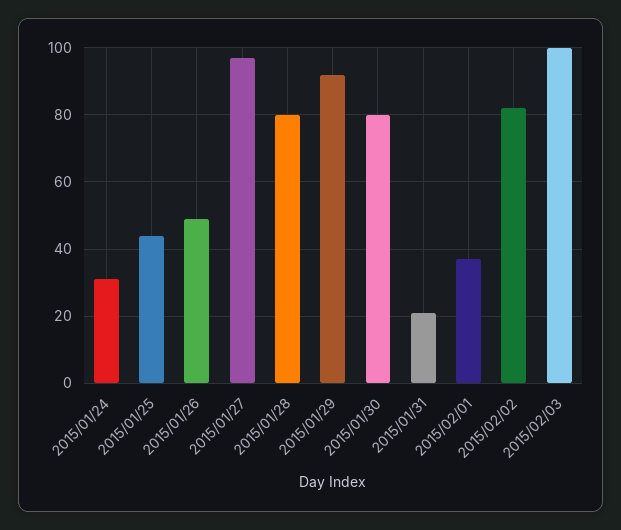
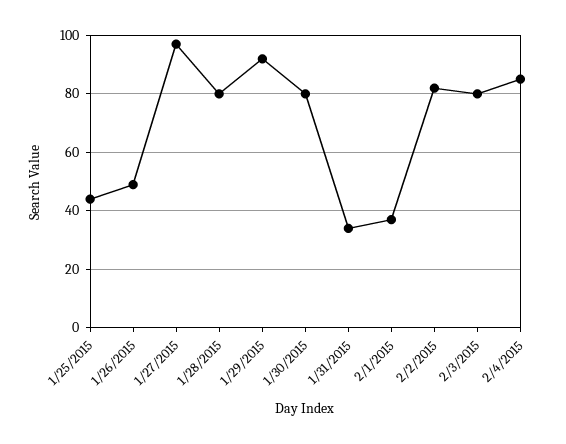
2015/01/24: 30 -> none
2015/01/31: 20 -> 35
2015/02/03: 100 -> 80
2/4/2015: none -> 85

